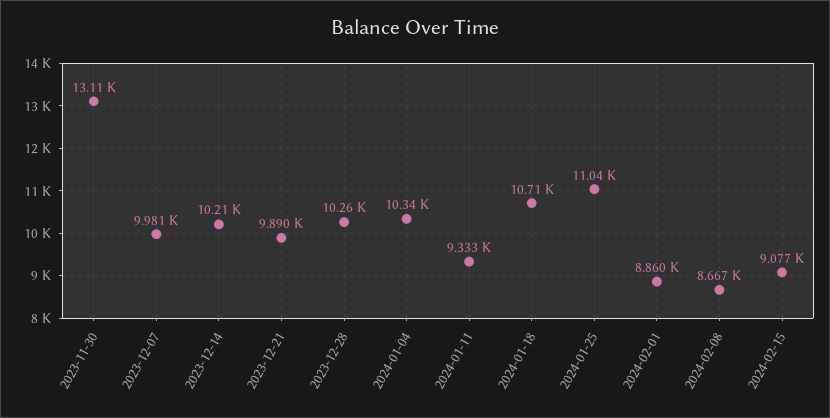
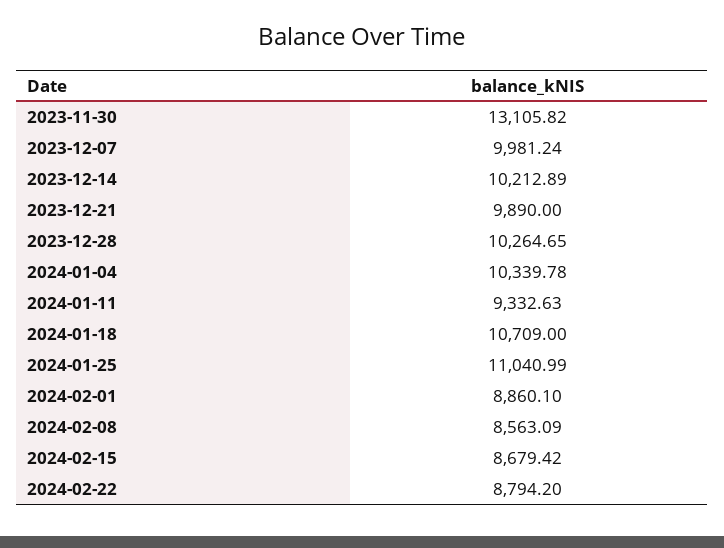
2024-02-08: 8667 -> 8563.09
2024-02-15: 9077 -> 8679.42
2024-02-22: none -> 8794.2

